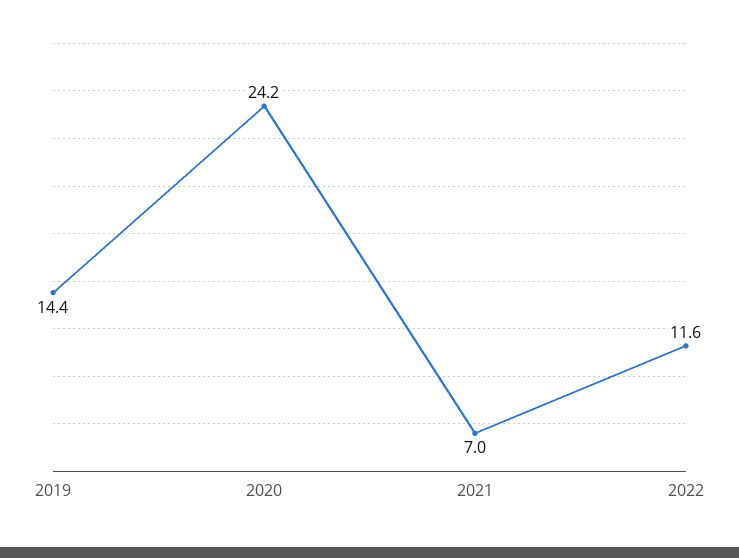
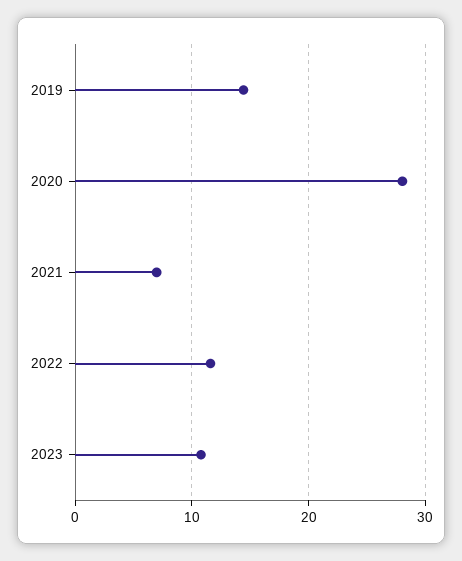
2020: 24.2 -> 28
2023: none -> 11

